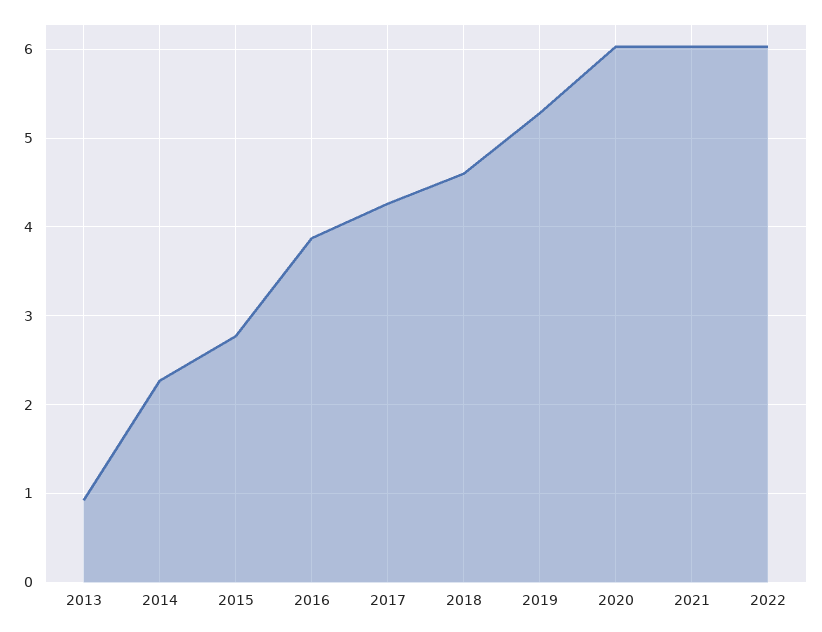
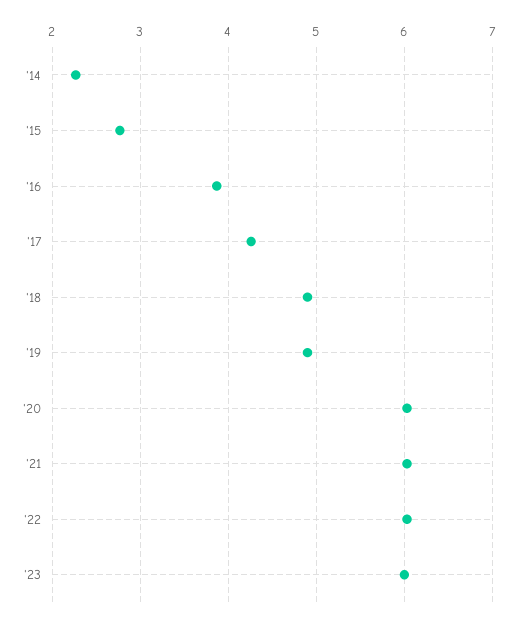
2013: 0.9 -> none
2018: 4.6 -> 4.9
2019: 5.3 -> 4.9
'23: none -> 6

